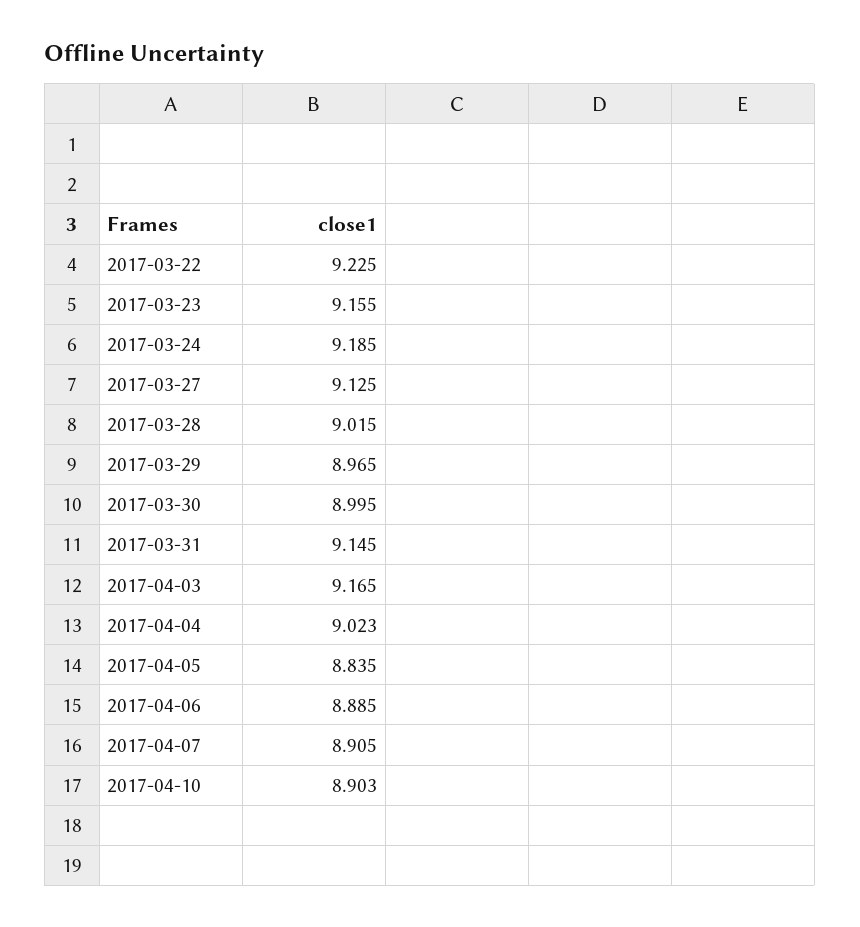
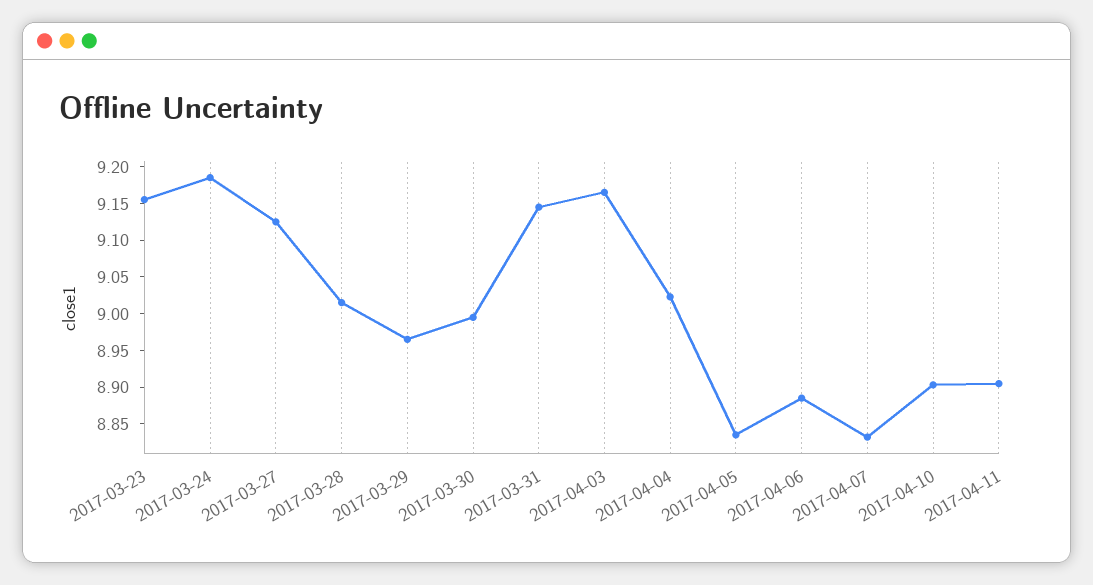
2017-03-22: 9.225 -> none
2017-04-07: 8.905 -> 8.825
2017-04-11: none -> 8.9

